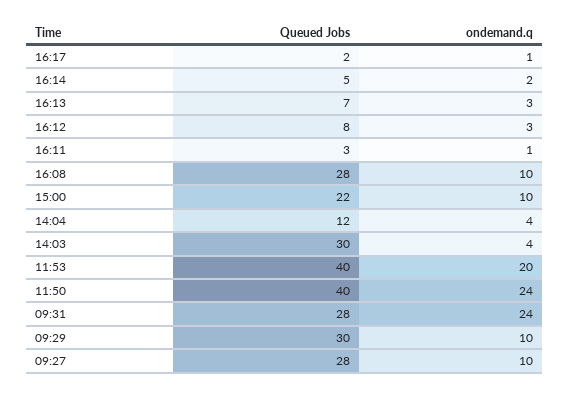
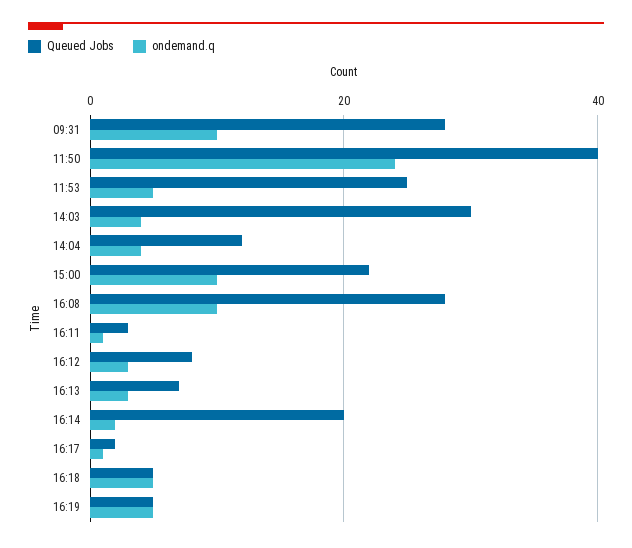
Queued Jobs, 16:14: 5 -> 20
Queued Jobs, 11:53: 40 -> 25
ondemand.q, 11:53: 20 -> 5
ondemand.q, 09:31: 24 -> 10
Queued Jobs, 09:29: 30 -> none
ondemand.q, 09:29: 10 -> none
Queued Jobs, 09:27: 28 -> none
ondemand.q, 09:27: 10 -> none
Queued Jobs, 16:18: none -> 5
ondemand.q, 16:18: none -> 5
Queued Jobs, 16:19: none -> 5
ondemand.q, 16:19: none -> 5

